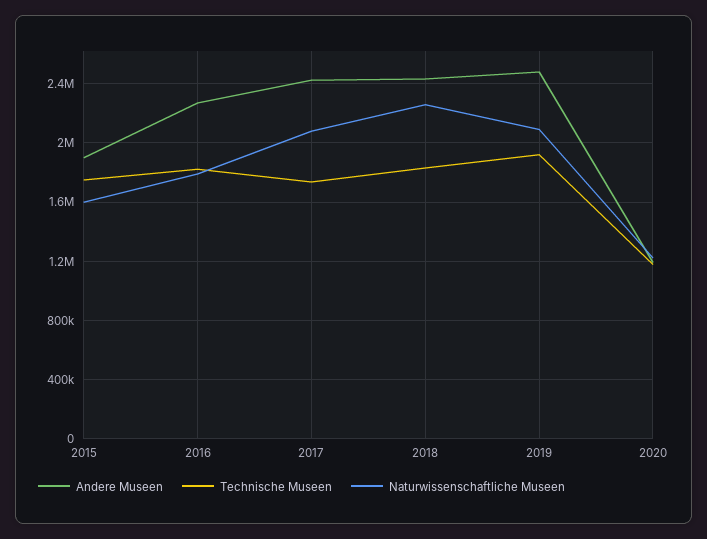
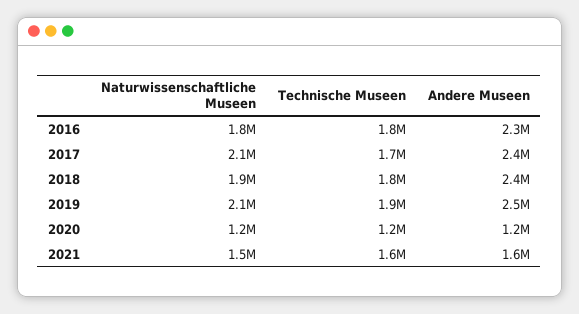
Andere Museen, 2015: 1900000 -> none
Technische Museen, 2015: 1750000 -> none
Naturwissenschaftliche Museen, 2015: 1600000 -> none
Naturwissenschaftliche Museen, 2018: 2250000 -> 1900000
Naturwissenschaftliche Museen, 2021: none -> 1500000
Technische Museen, 2021: none -> 1600000
Andere Museen, 2021: none -> 1600000

